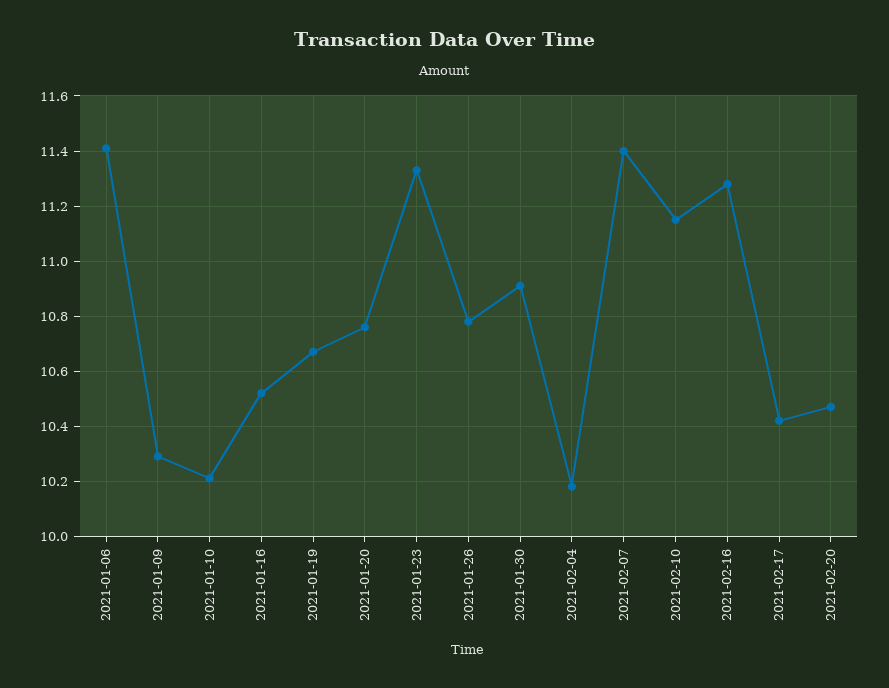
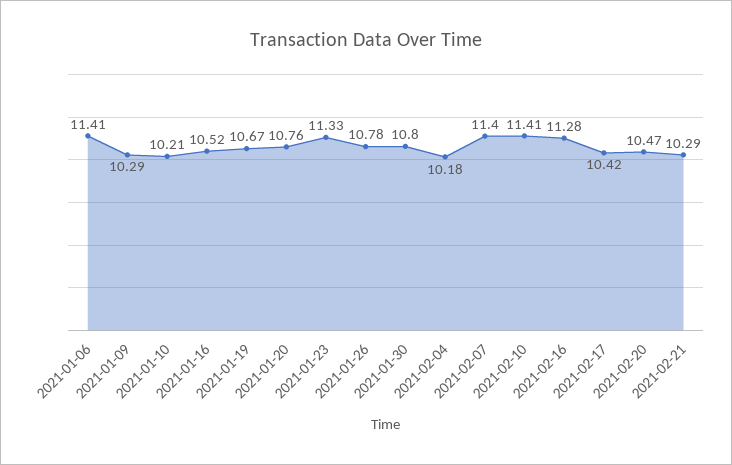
2021-01-30: 10.9 -> 10.8
2021-02-10: 11.15 -> 11.41
2021-02-21: none -> 10.29

